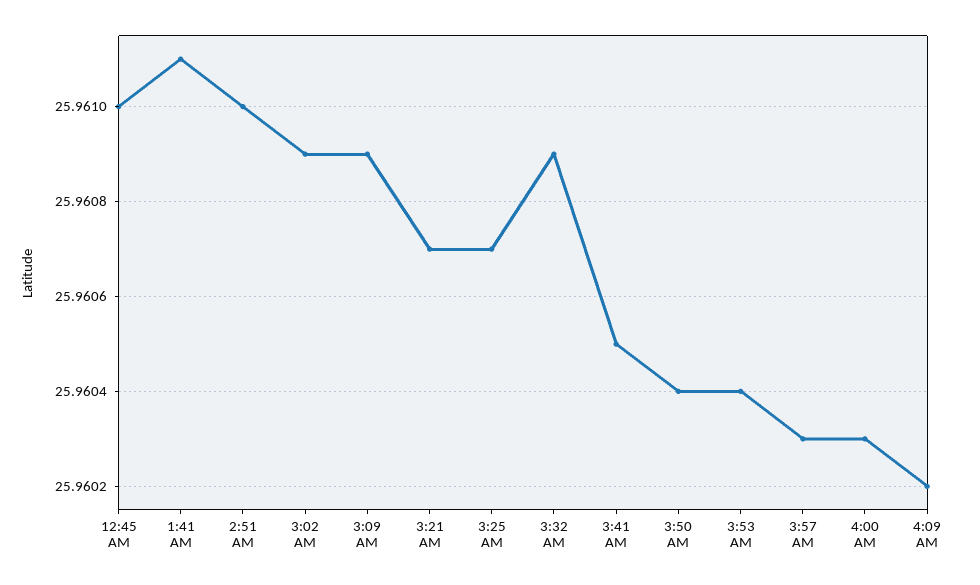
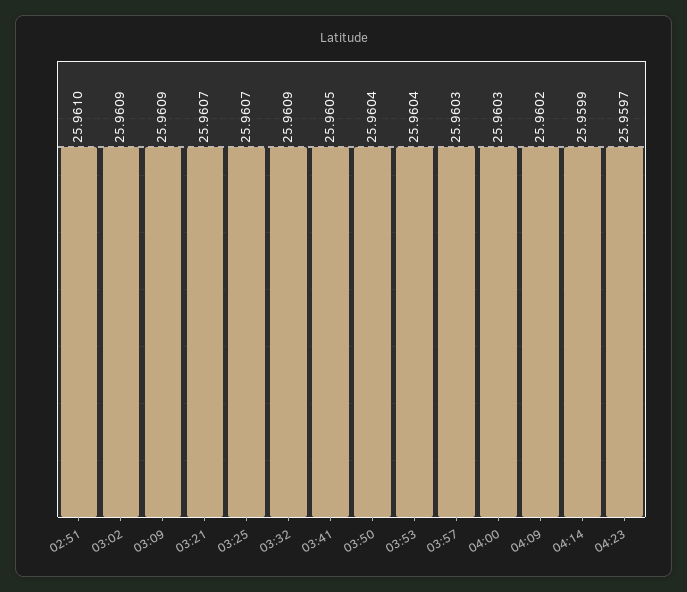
12:45 AM: 25.961 -> none
1:41 AM: 25.9611 -> none
04:14: none -> 25.9599
04:23: none -> 25.9597

